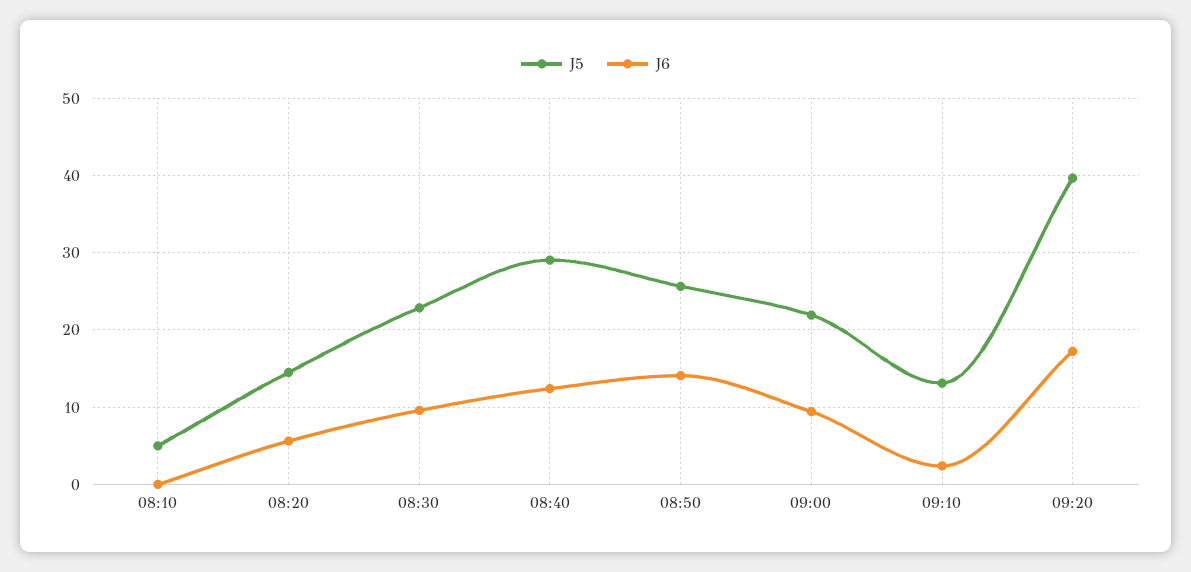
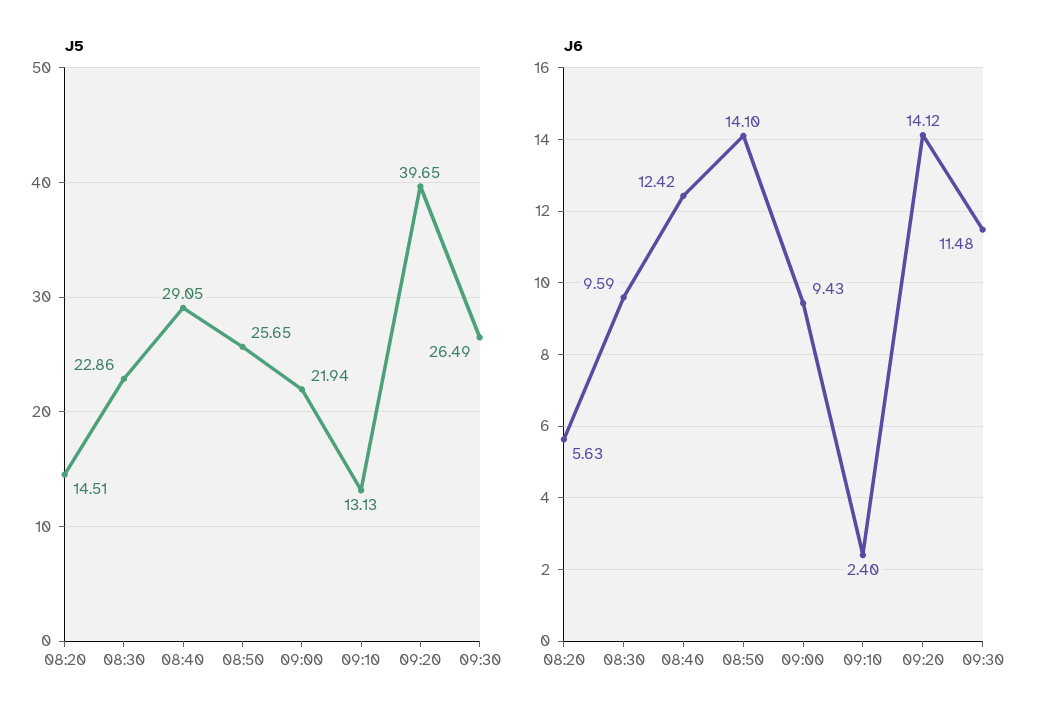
J5, 08:10: 5 -> none
J6, 08:10: 0 -> none
J6, 09:20: 17 -> 14.12
J5, 09:30: none -> 26.49
J6, 09:30: none -> 11.48

